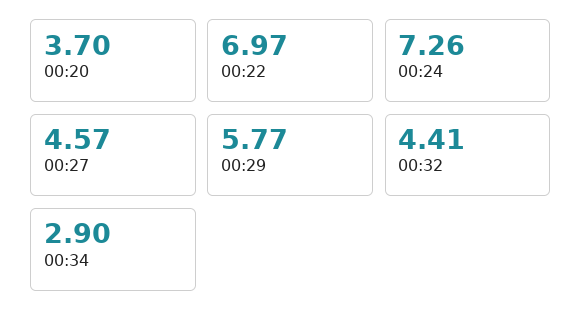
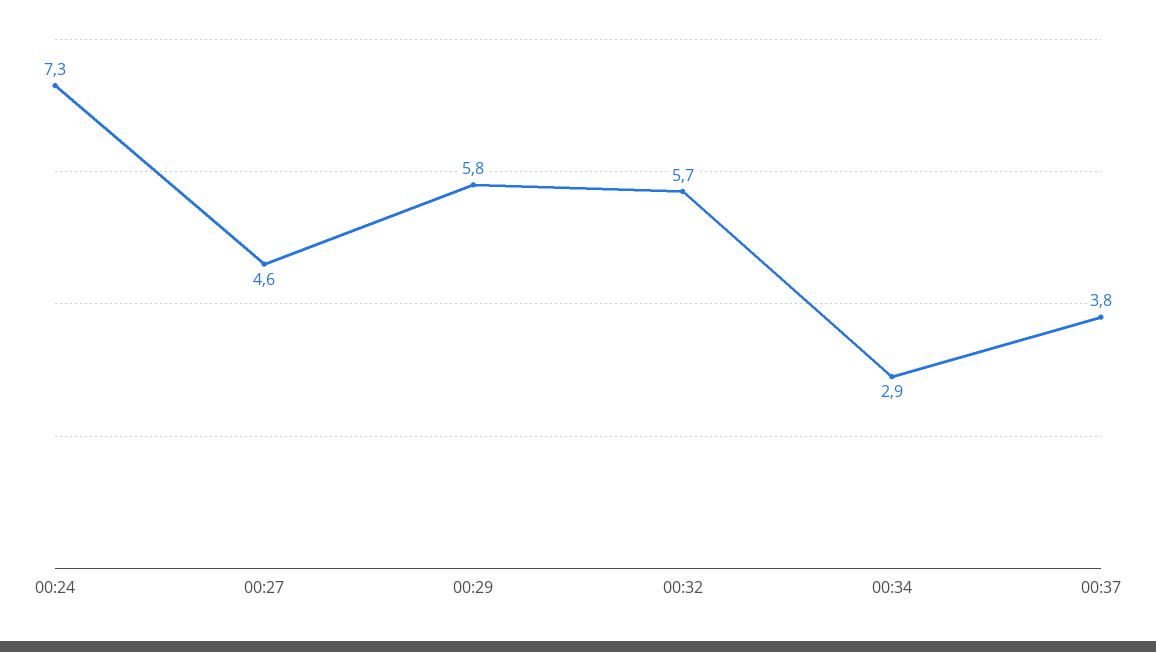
00:20: 3.7 -> none
00:22: 6.97 -> none
00:32: 4.41 -> 5.7
00:37: none -> 3.8

